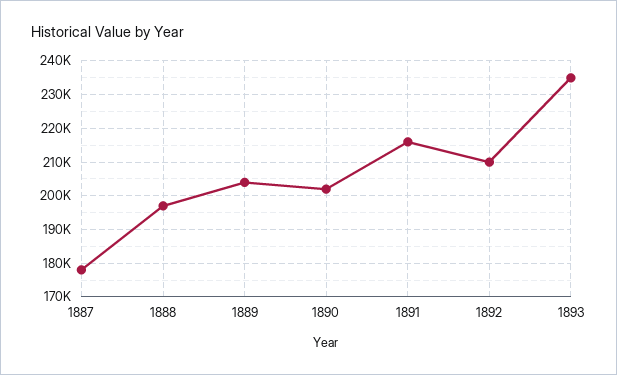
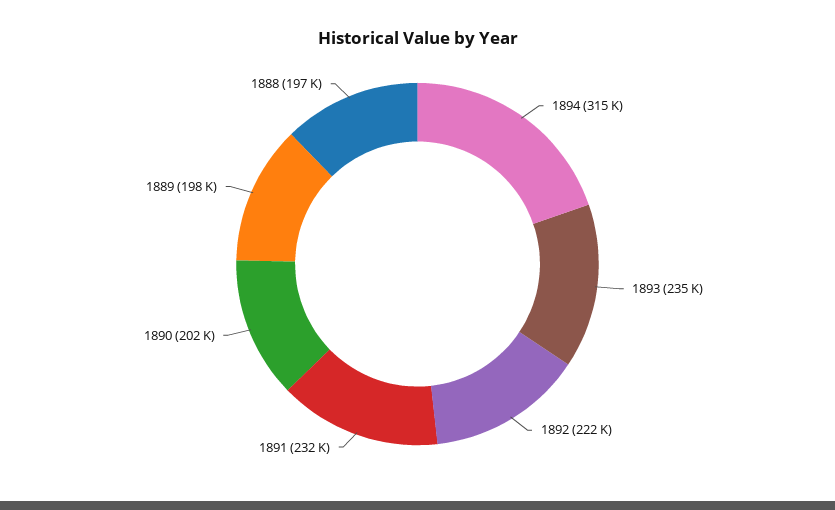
1887: 178000 -> none
1889: 204000 -> 198000
1891: 216000 -> 232000
1892: 210000 -> 222000
1894: none -> 315000

